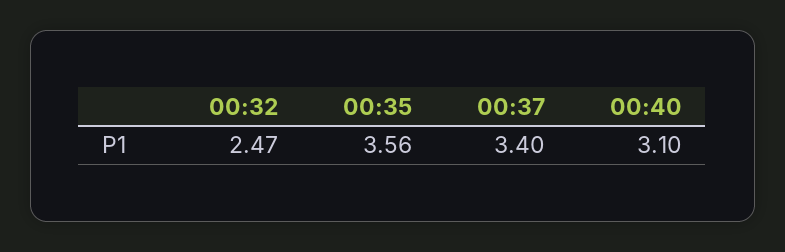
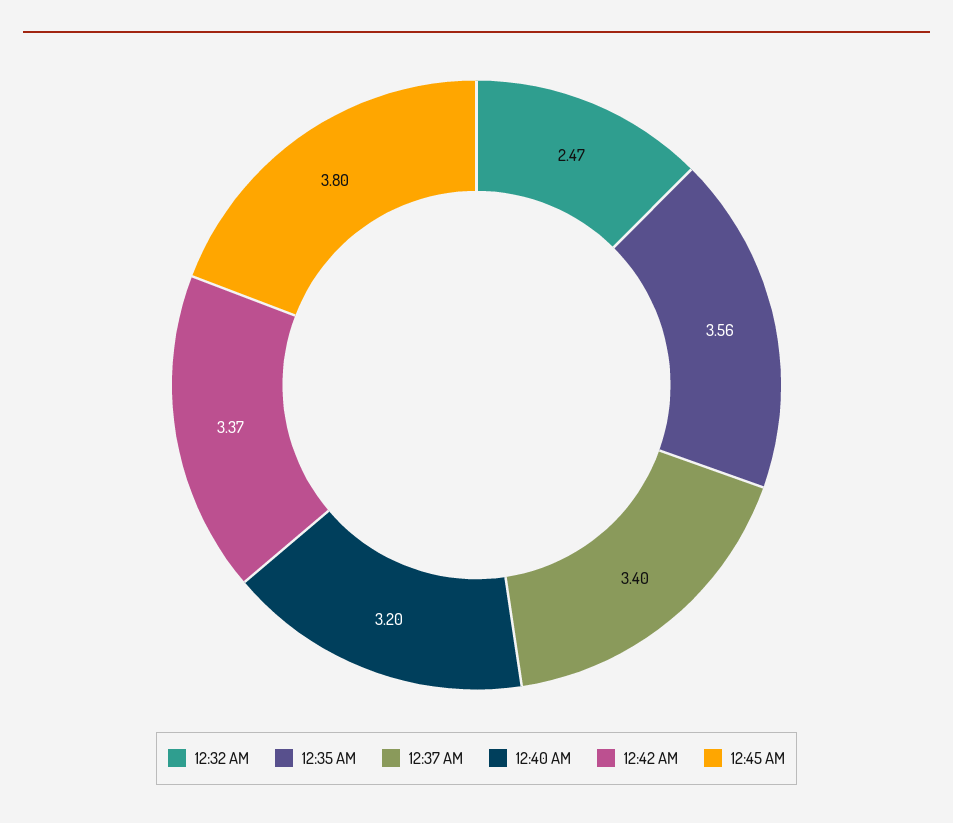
00:40: 3.1 -> 3.2
12:42 AM: none -> 3.37
12:45 AM: none -> 3.8

